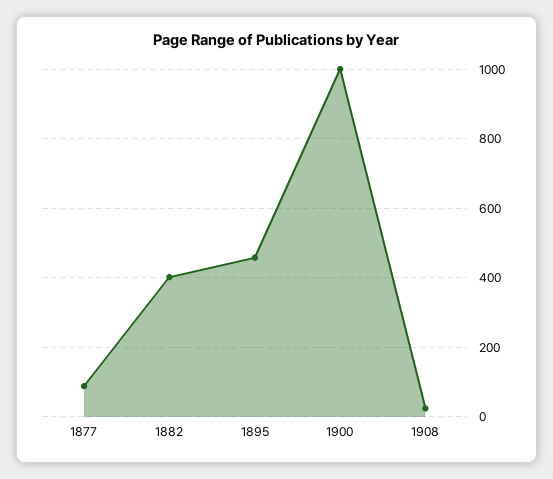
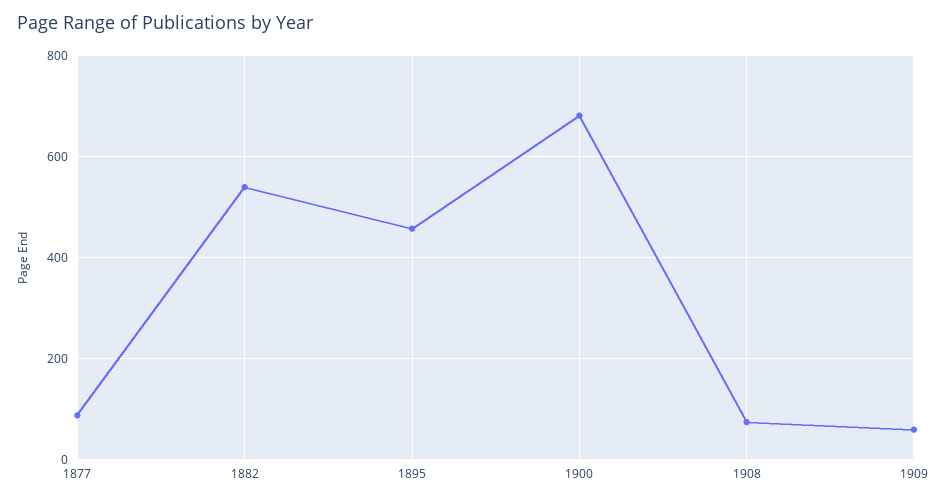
1882: 400 -> 540
1900: 1000 -> 680
1908: 20 -> 80
1909: none -> 60

